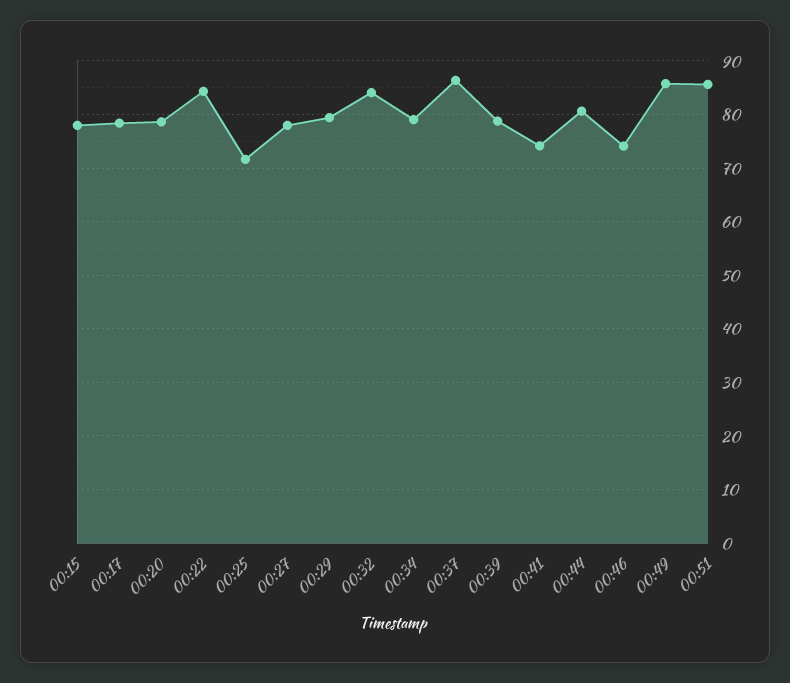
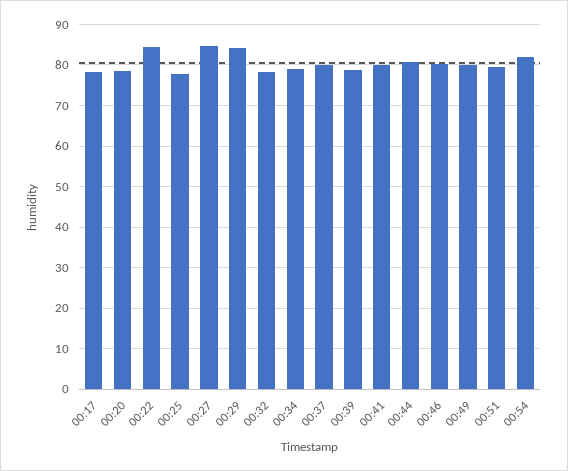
00:15: 78 -> none
00:25: 72 -> 78
00:27: 78 -> 84
00:29: 80 -> 84
00:32: 84 -> 78
00:37: 86 -> 80
00:41: 74 -> 80
00:46: 74 -> 80
00:49: 86 -> 80
00:51: 86 -> 80
00:54: none -> 82

